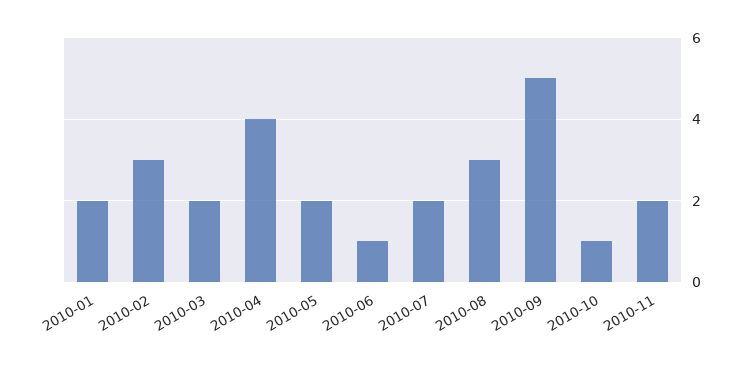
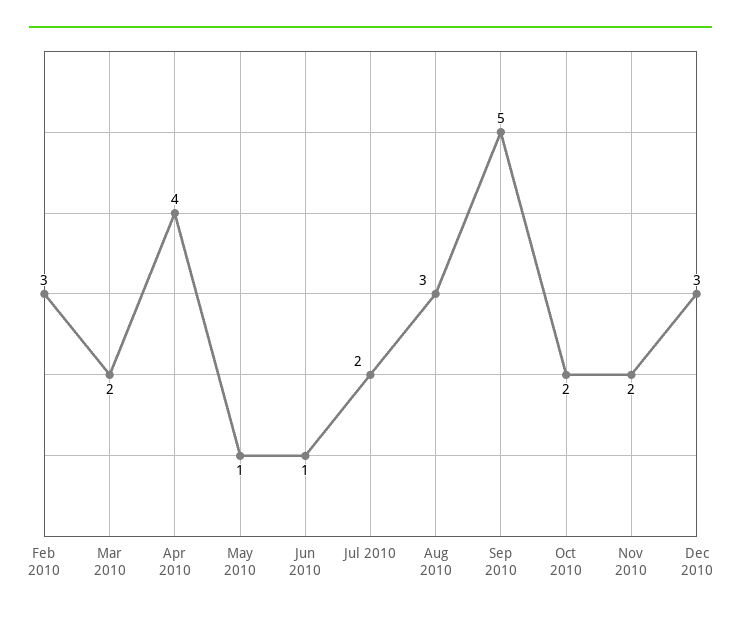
2010-01: 2 -> none
2010-05: 2 -> 1
2010-10: 1 -> 2
Dec 2010: none -> 3

